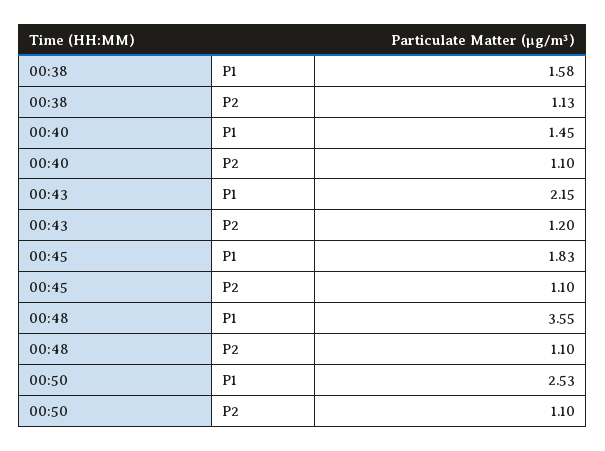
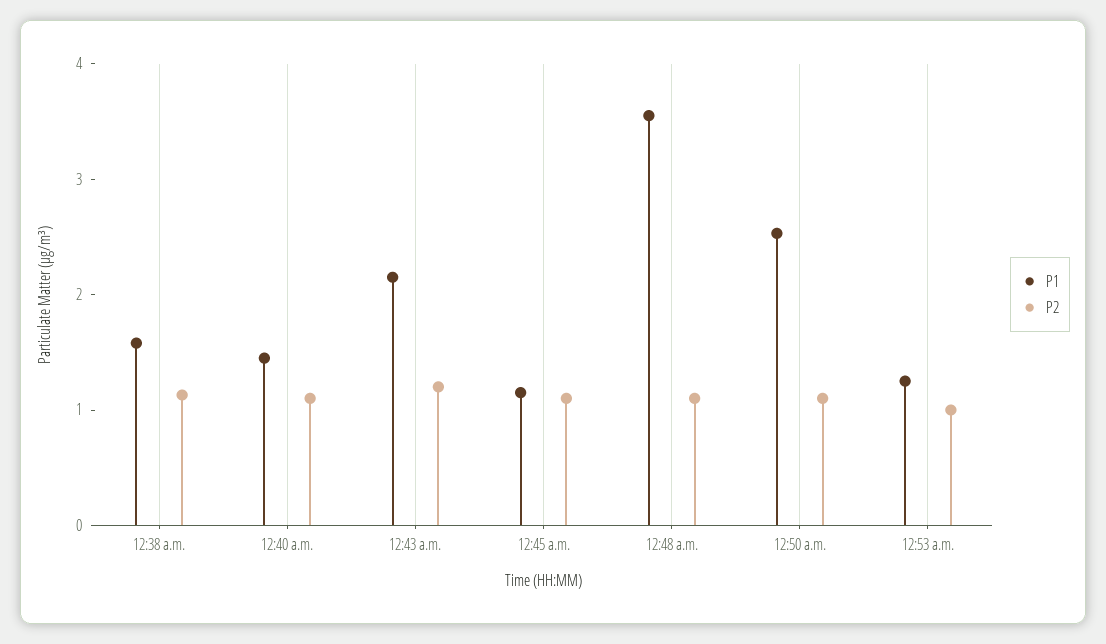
P1, 00:45: 1.83 -> 1.2
P1, 12:53 a.m.: none -> 1.2
P2, 12:53 a.m.: none -> 1

